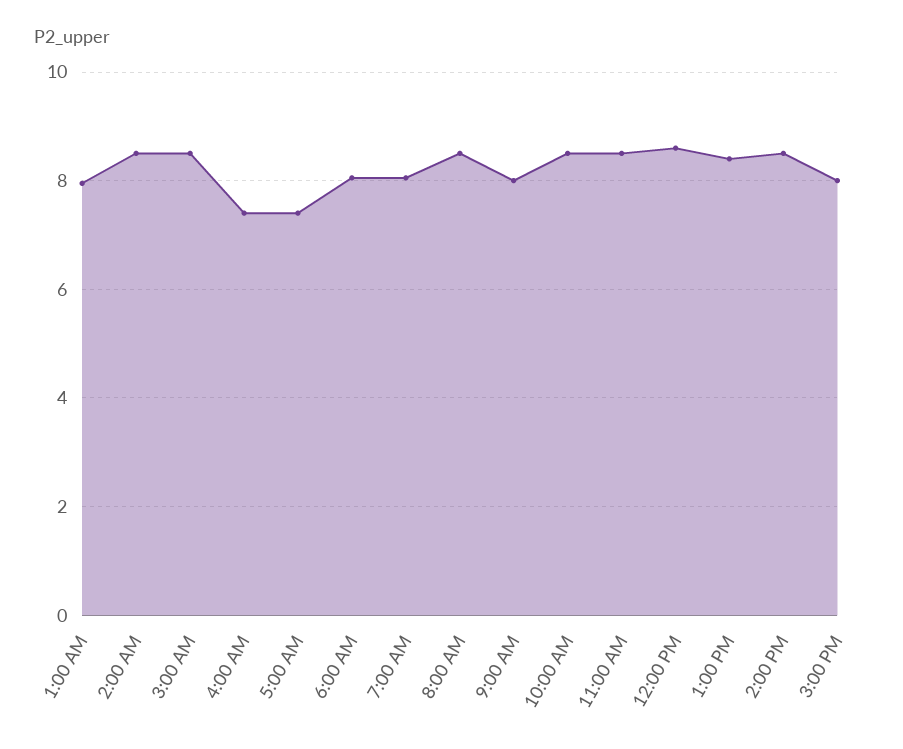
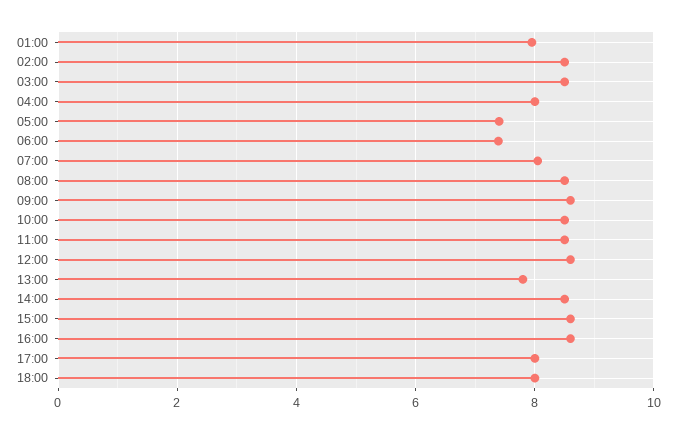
4:00 AM: 7.4 -> 8
6:00 AM: 8 -> 7.4
9:00 AM: 8 -> 8.6
1:00 PM: 8.4 -> 7.8
3:00 PM: 8 -> 8.6
16:00: none -> 8.6
17:00: none -> 8
18:00: none -> 8

